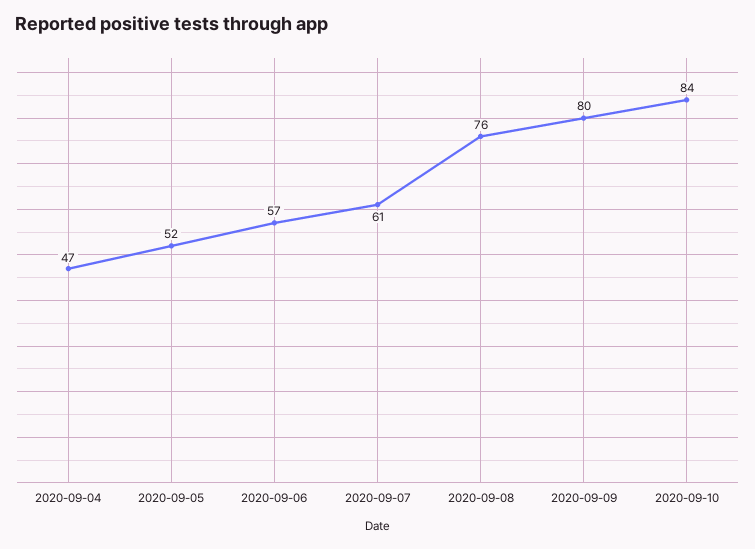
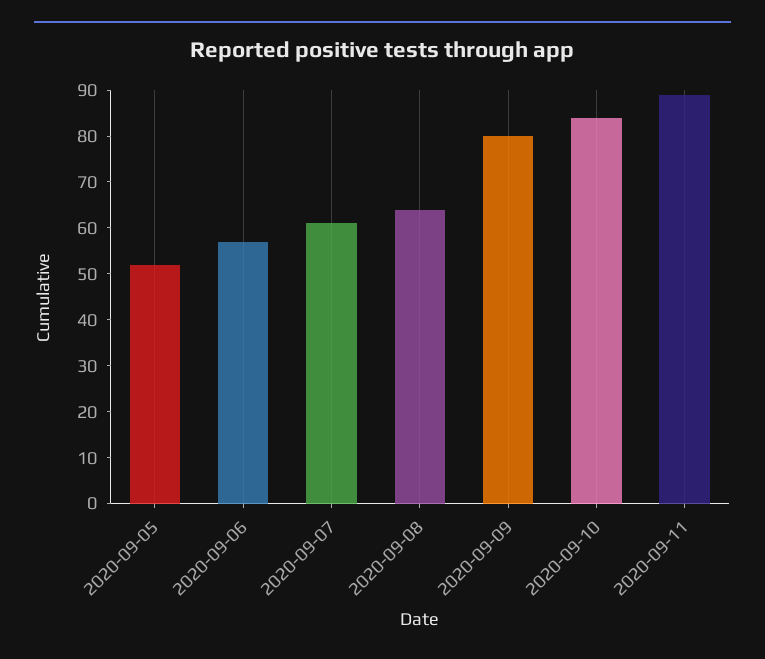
2020-09-04: 47 -> none
2020-09-08: 76 -> 65
2020-09-11: none -> 90

